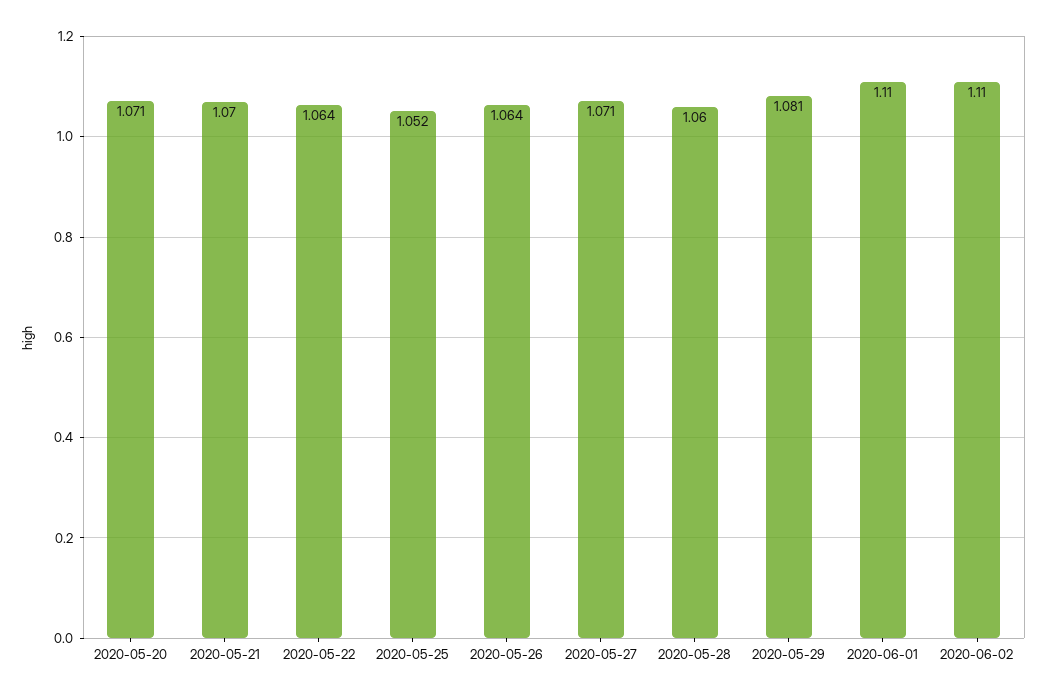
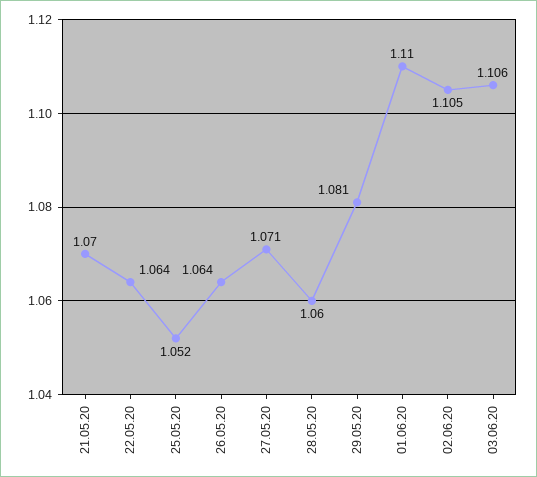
2020-05-20: 1.071 -> none
2020-06-02: 1.11 -> 1.105
03.06.20: none -> 1.106

